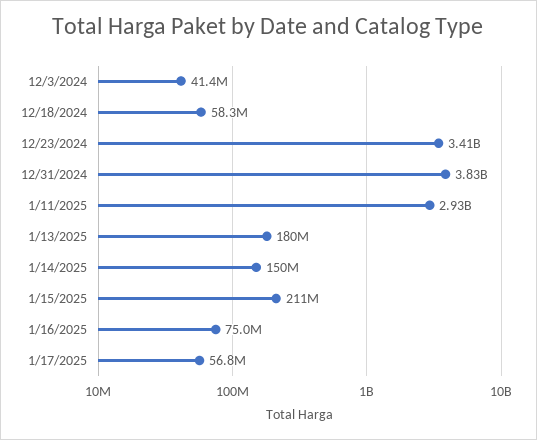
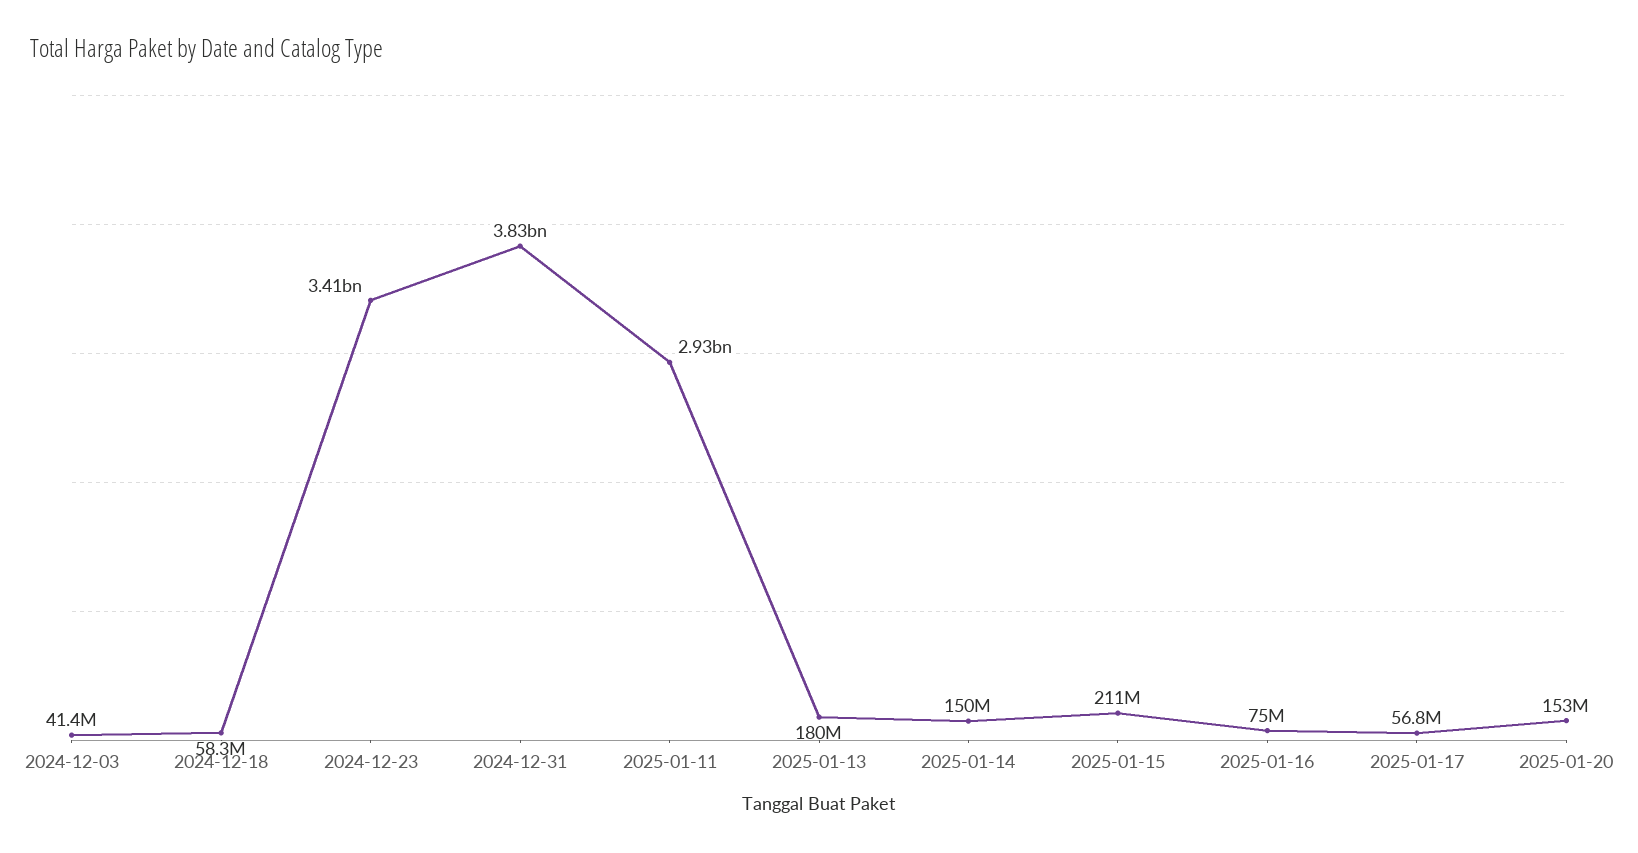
2025-01-20: none -> 153000000

